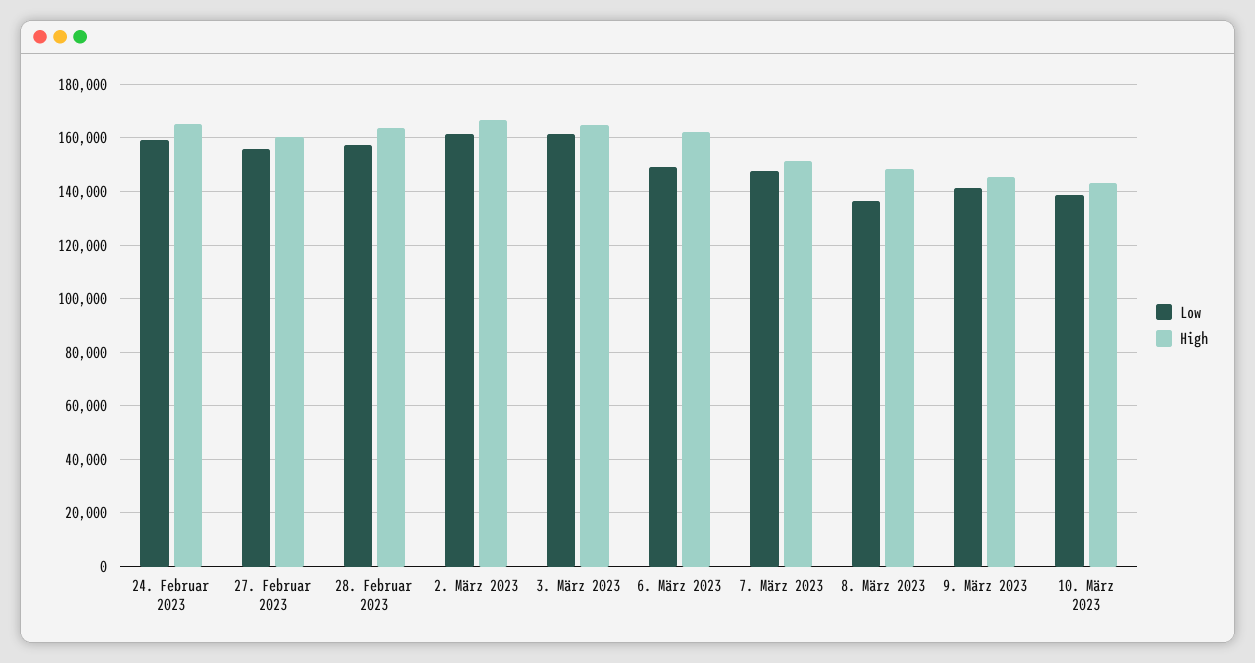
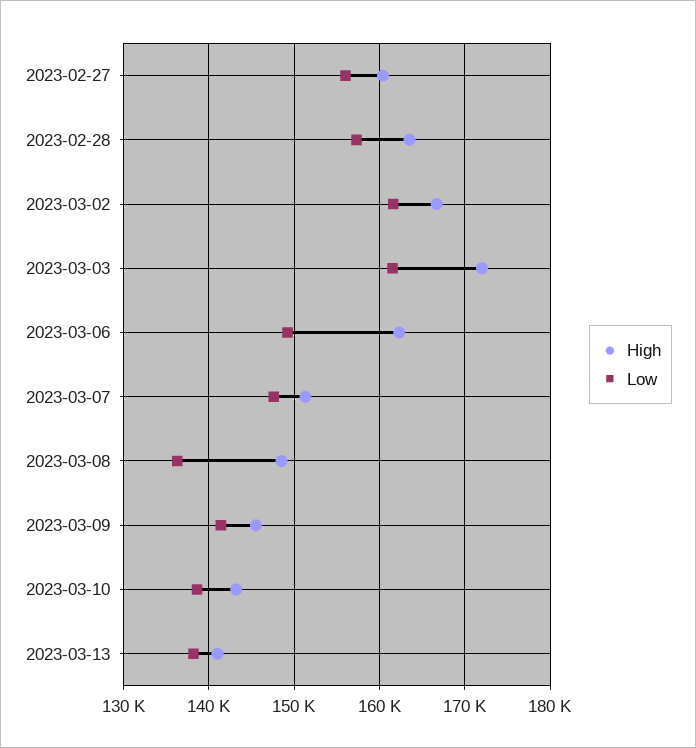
Low, 24. Februar 2023: 160000 -> none
High, 24. Februar 2023: 165000 -> none
High, 3. März 2023: 165000 -> 172000
High, 2023-03-13: none -> 141000
Low, 2023-03-13: none -> 138000

